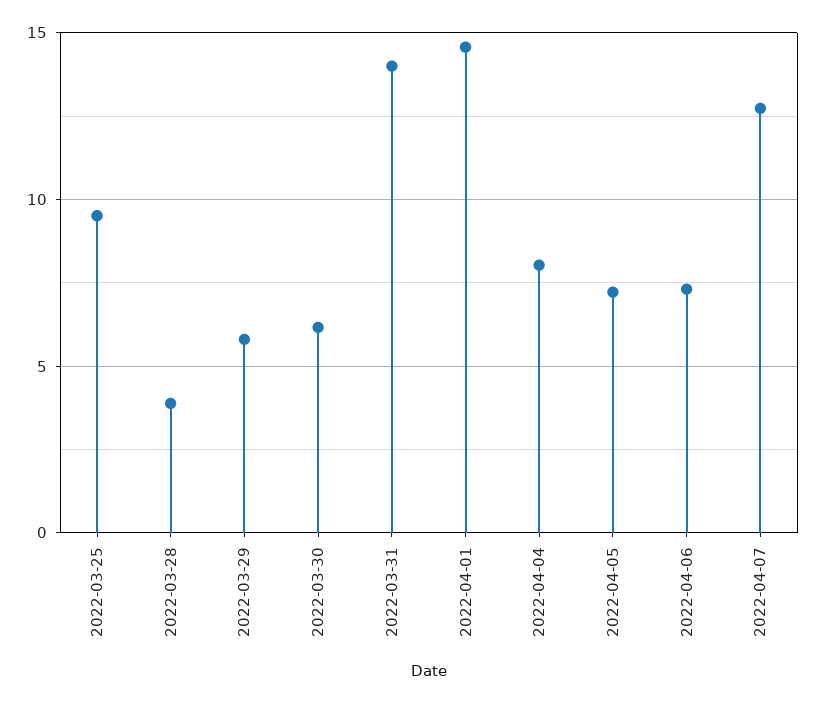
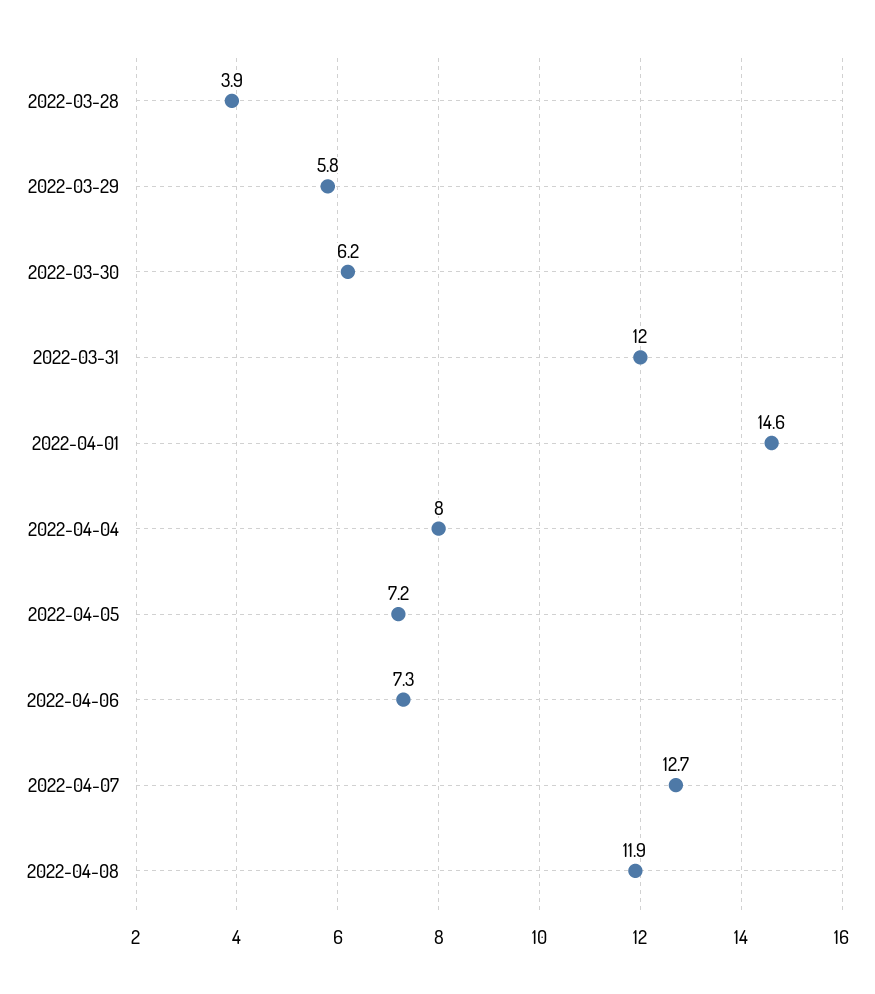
2022-03-25: 9.5 -> none
2022-03-31: 14 -> 12
2022-04-08: none -> 11.9

